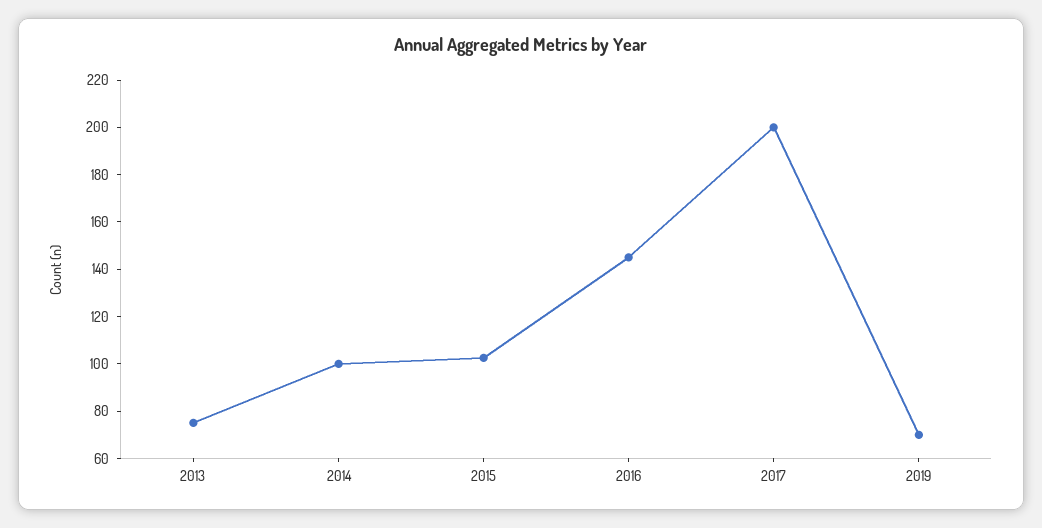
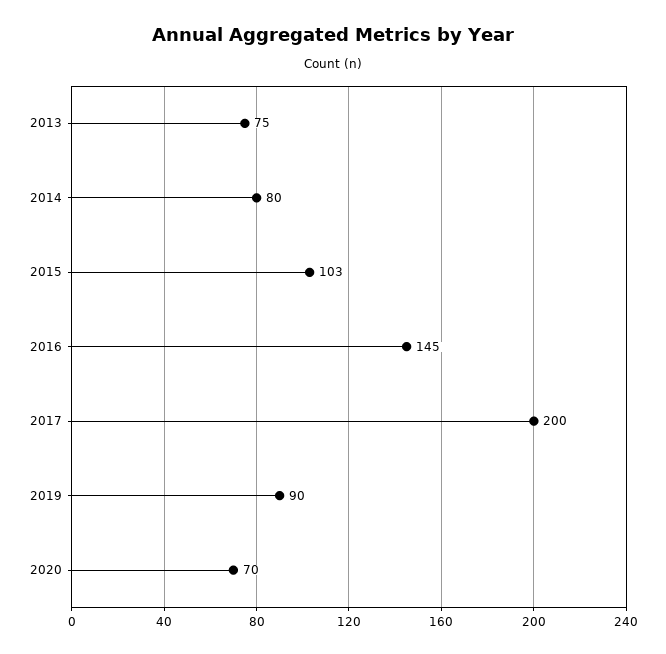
2014: 100 -> 80
2019: 70 -> 90
2020: none -> 70

